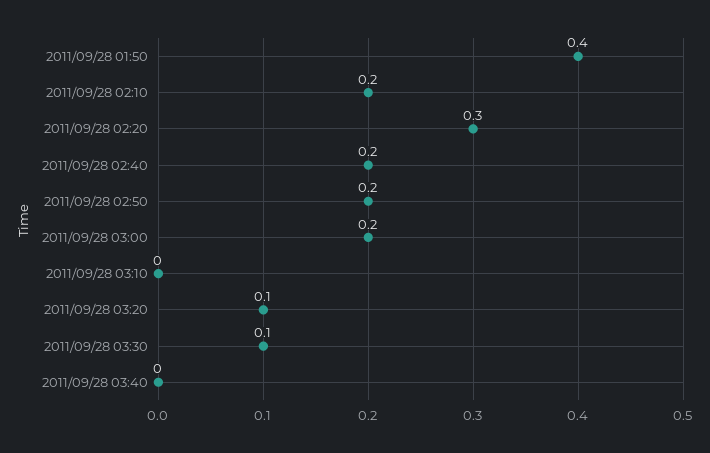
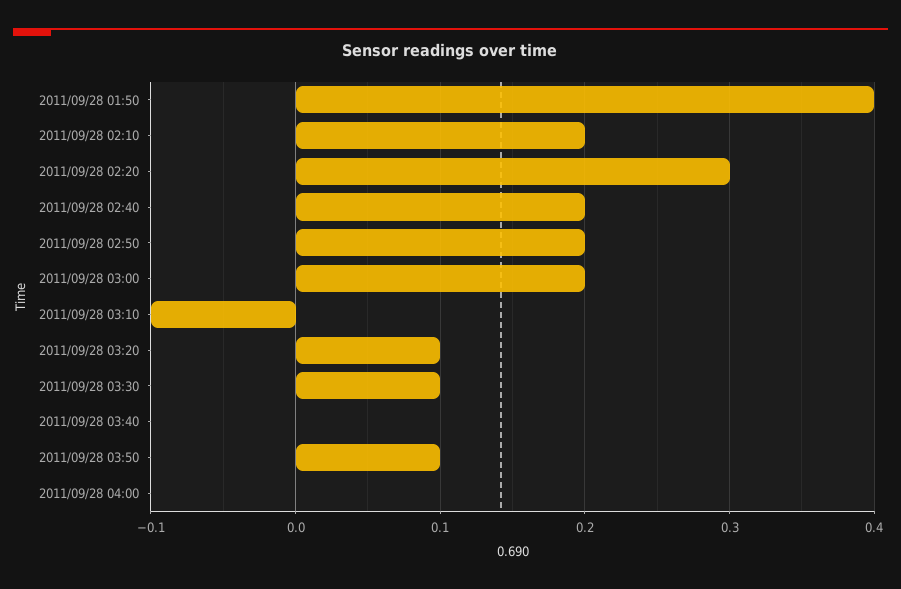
2011/09/28 03:10: 0 -> -0.1
2011/09/28 03:50: none -> 0.1
2011/09/28 04:00: none -> 0

